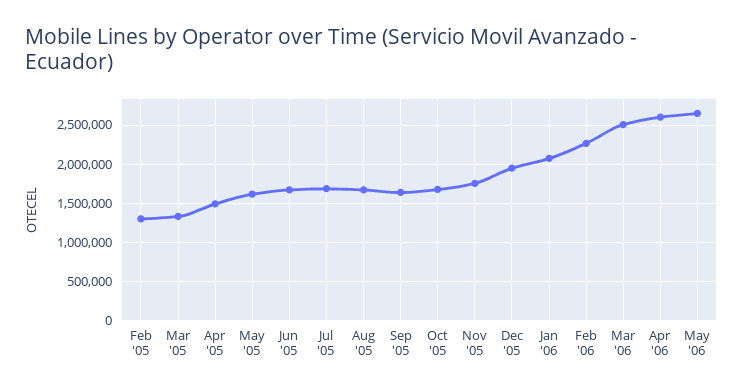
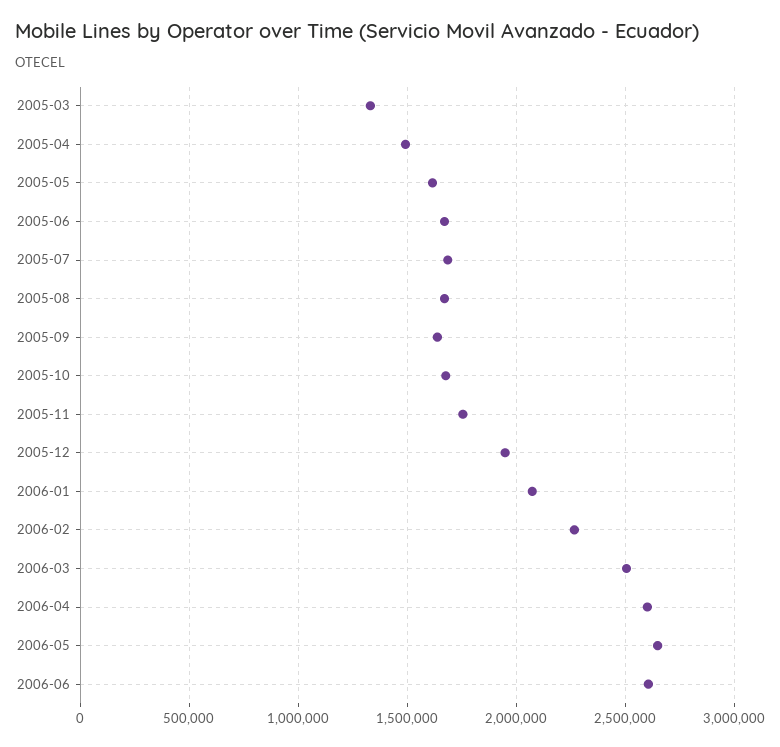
Feb '05: 1300000 -> none
2006-06: none -> 2600000

